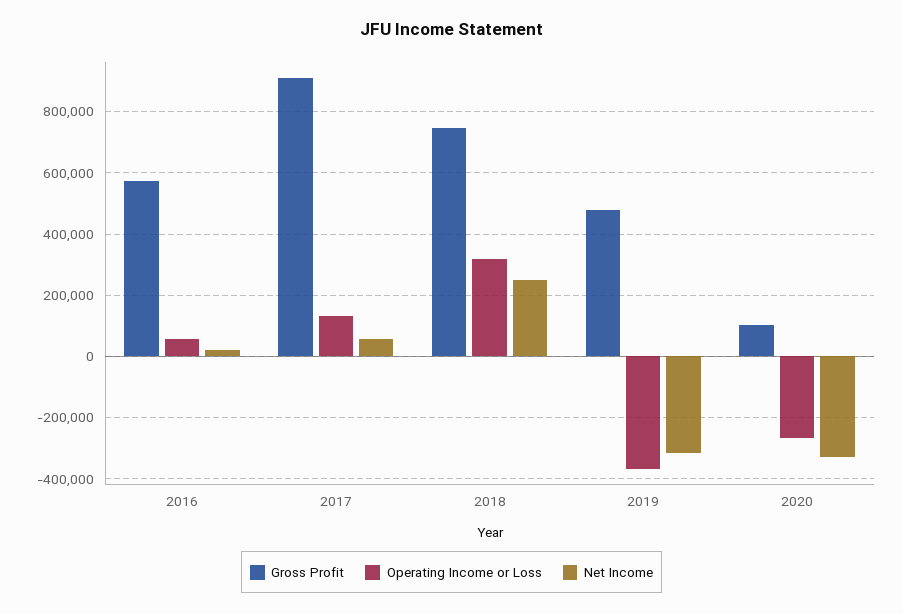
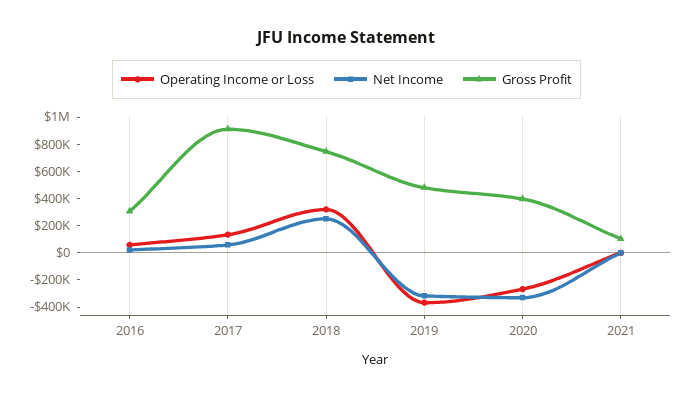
Gross Profit, 2016: 580000 -> 300000
Gross Profit, 2020: 100000 -> 400000
Operating Income or Loss, 2021: none -> 0
Net Income, 2021: none -> 0
Gross Profit, 2021: none -> 100000

